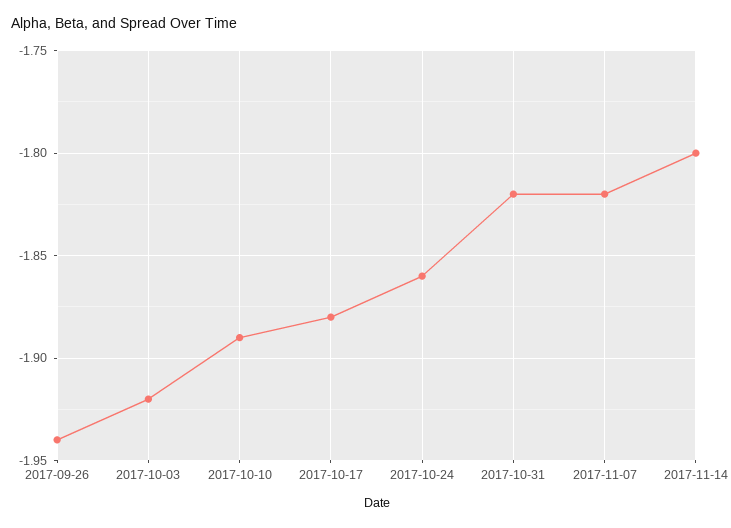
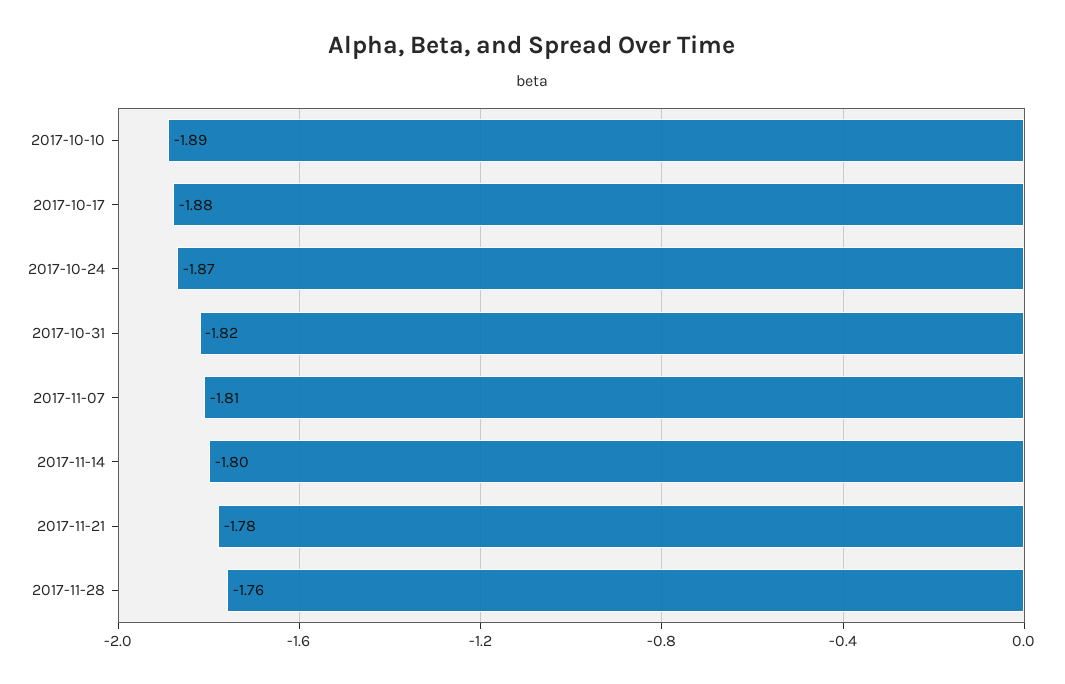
2017-09-26: -1.94 -> none
2017-10-03: -1.92 -> none
2017-10-24: -1.86 -> -1.87
2017-11-07: -1.82 -> -1.81
2017-11-21: none -> -1.78
2017-11-28: none -> -1.76

